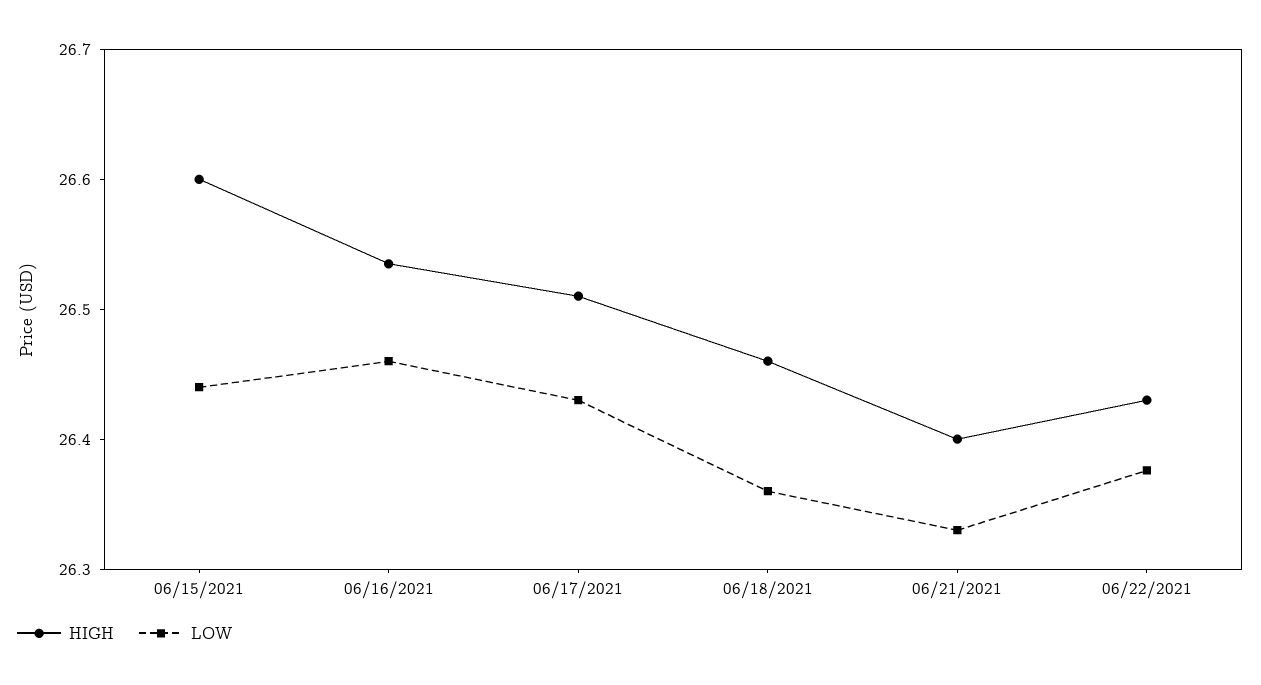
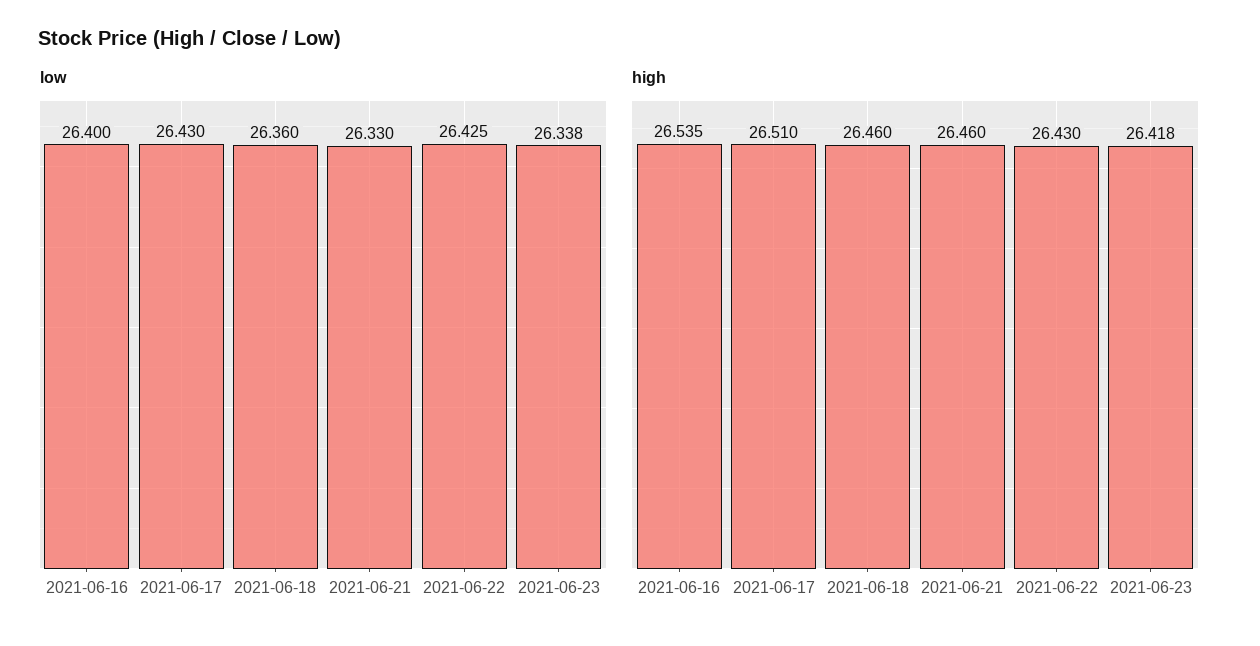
HIGH, 06/15/2021: 26.6 -> none
LOW, 06/15/2021: 26.44 -> none
LOW, 06/16/2021: 26.46 -> 26.4
HIGH, 06/21/2021: 26.4 -> 26.46
LOW, 06/22/2021: 26.38 -> 26.425
LOW, 2021-06-23: none -> 26.338
HIGH, 2021-06-23: none -> 26.418

